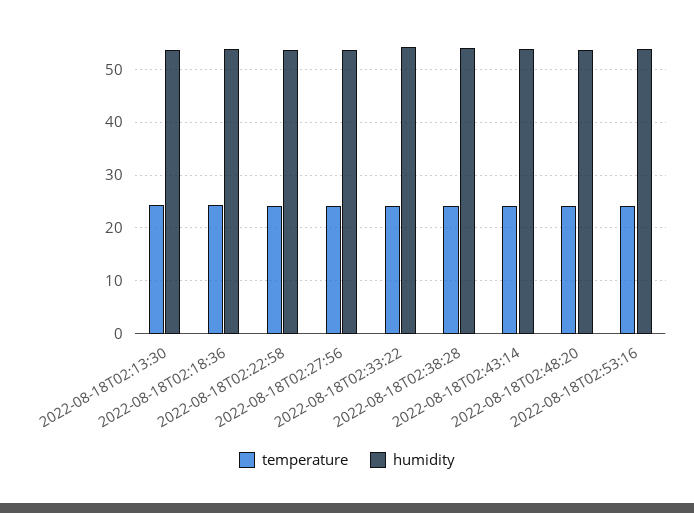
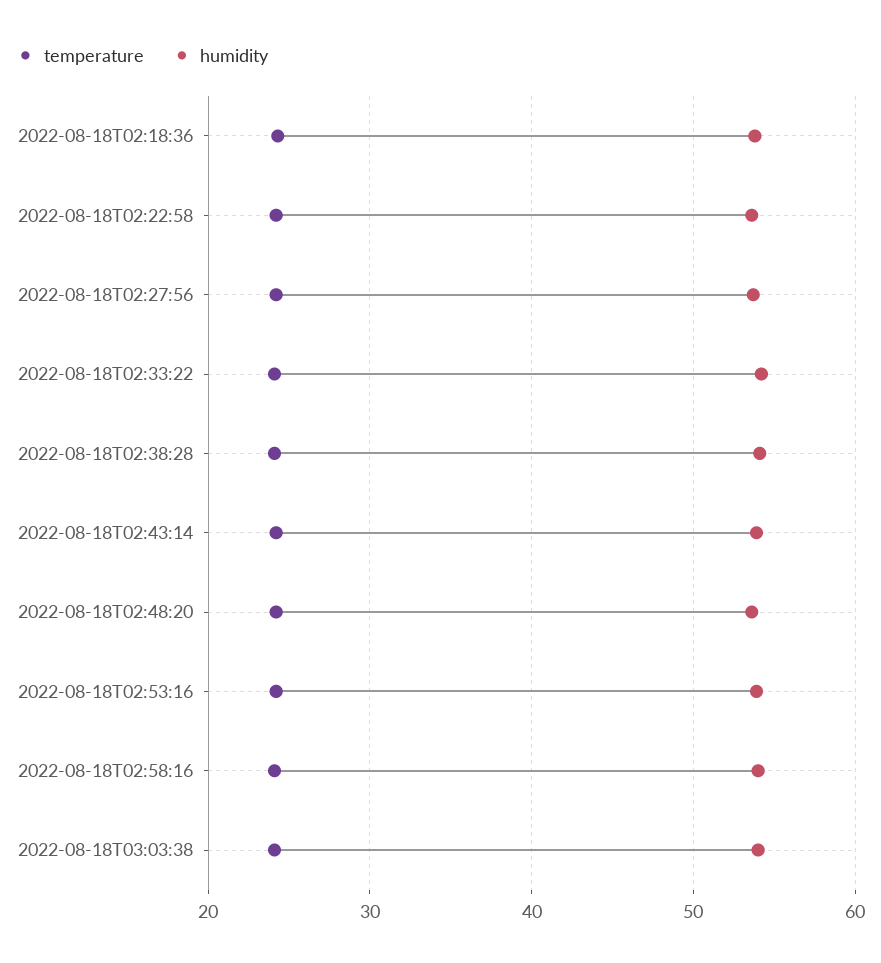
temperature, 2022-08-18T02:13:30: 24 -> none
humidity, 2022-08-18T02:13:30: 54 -> none
temperature, 2022-08-18T02:58:16: none -> 24
humidity, 2022-08-18T02:58:16: none -> 54
temperature, 2022-08-18T03:03:38: none -> 24
humidity, 2022-08-18T03:03:38: none -> 54

